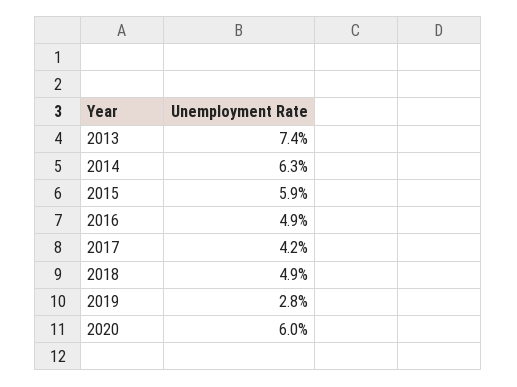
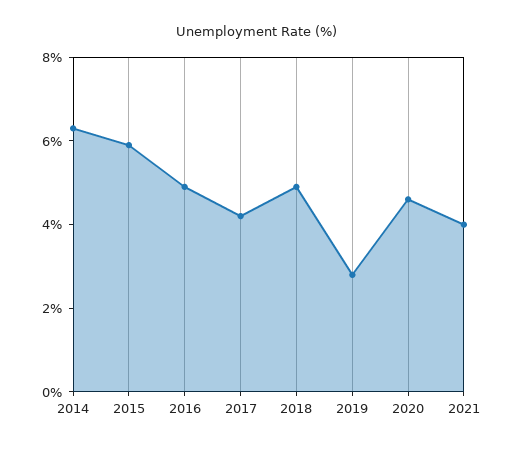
2013: 7.4 -> none
2020: 6 -> 4.5
2021: none -> 4

